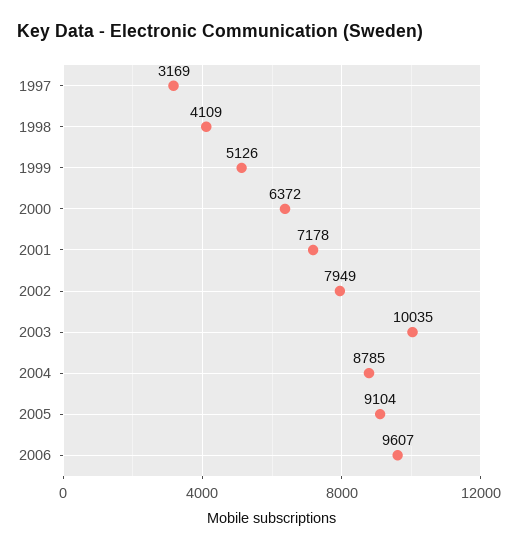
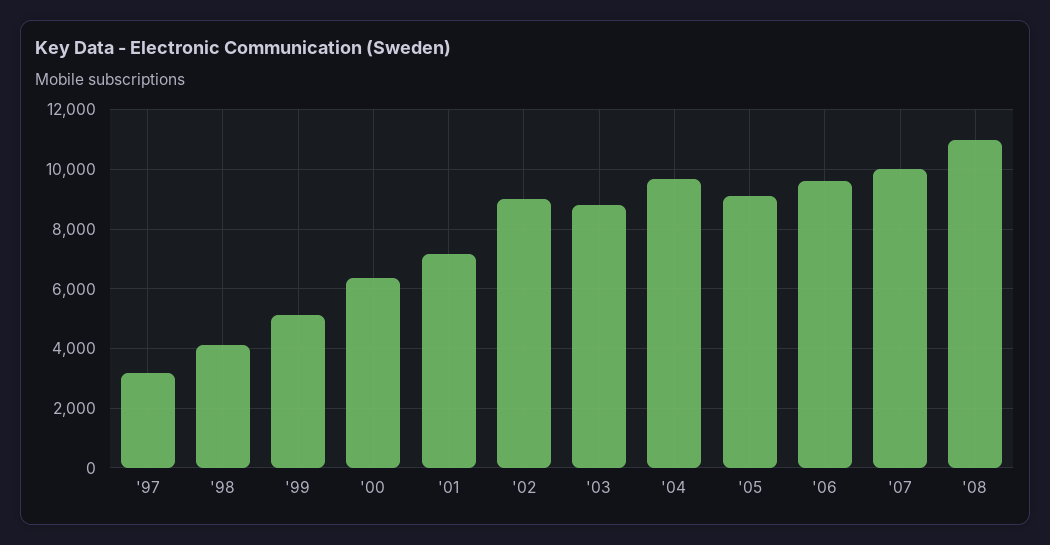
2002: 7949 -> 9000
2003: 10035 -> 8750
2004: 8785 -> 9750
'07: none -> 10000
'08: none -> 11000

